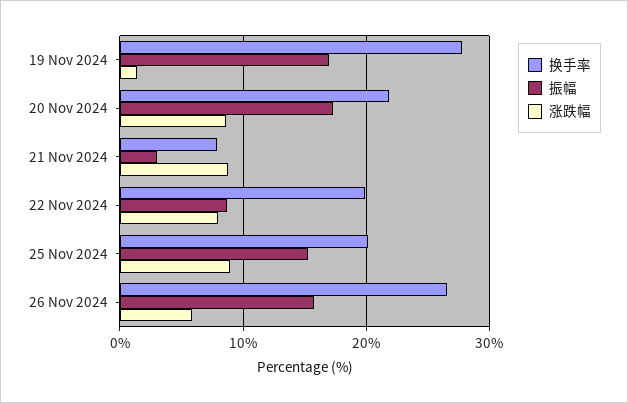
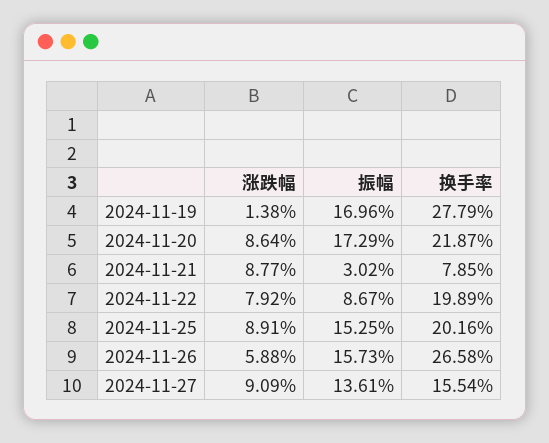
涨跌幅, 2024-11-27: none -> 9.09
振幅, 2024-11-27: none -> 13.61
换手率, 2024-11-27: none -> 15.54

